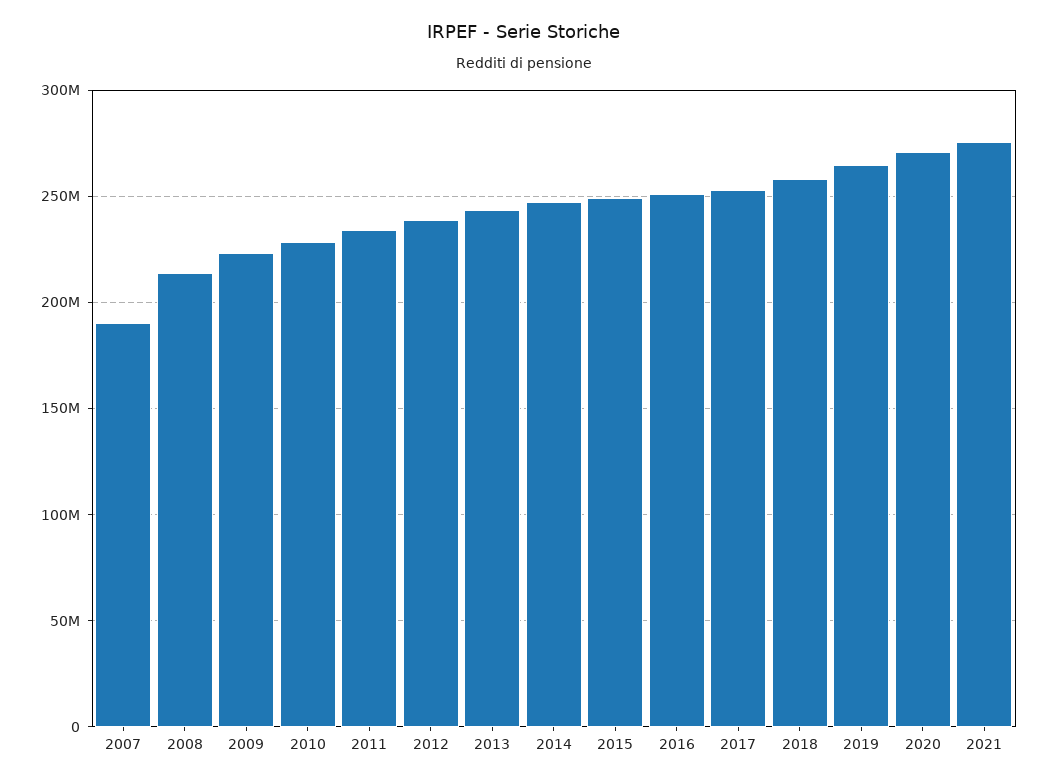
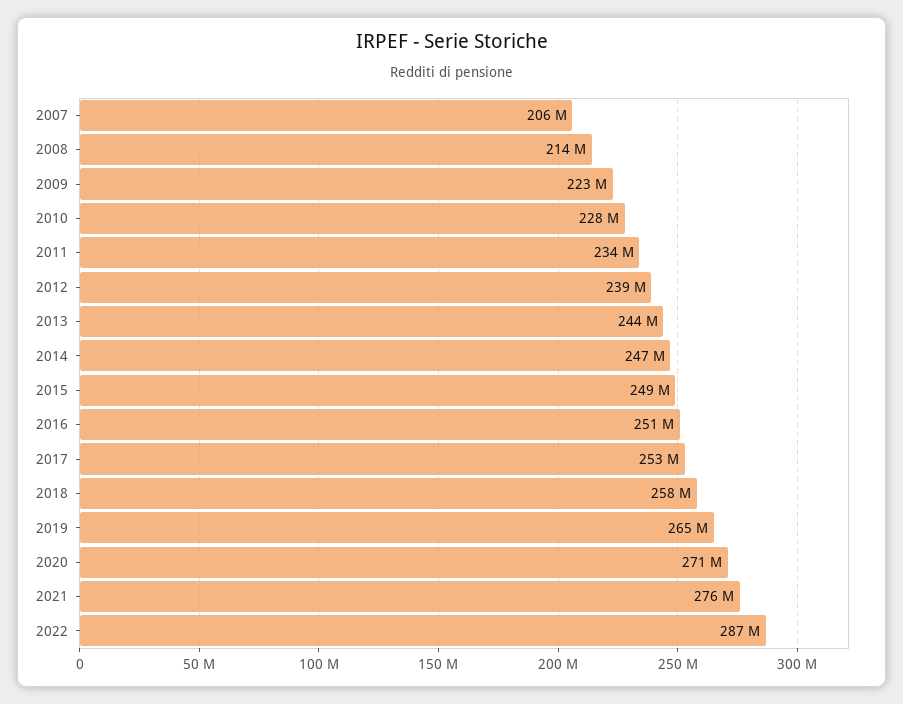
2007: 190000000 -> 206000000
2022: none -> 287000000

